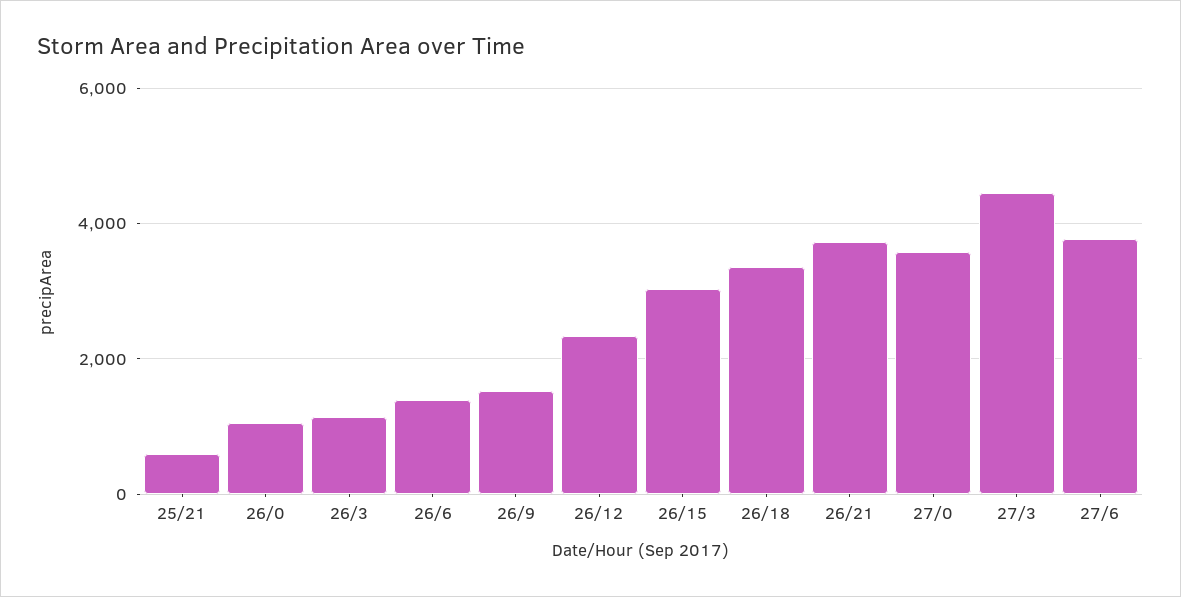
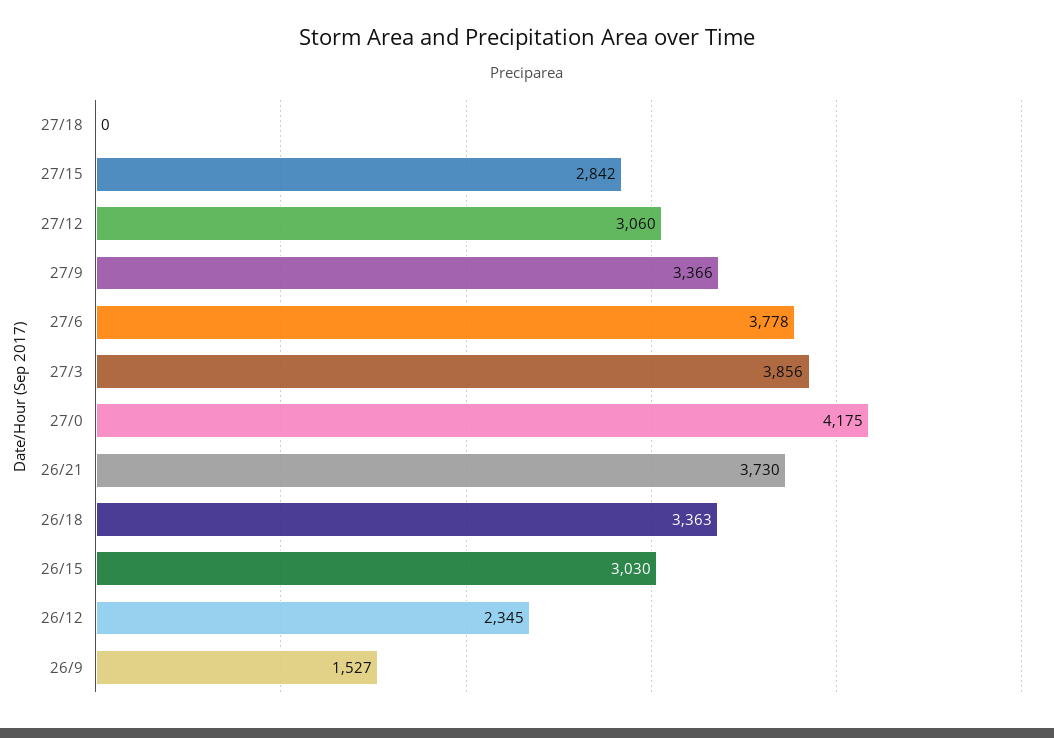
25/21: 600 -> none
26/0: 1000 -> none
26/3: 1200 -> none
26/6: 1400 -> none
27/0: 3600 -> 4175
27/3: 4400 -> 3856
27/18: none -> 0
27/15: none -> 2842
27/12: none -> 3060
27/9: none -> 3366

